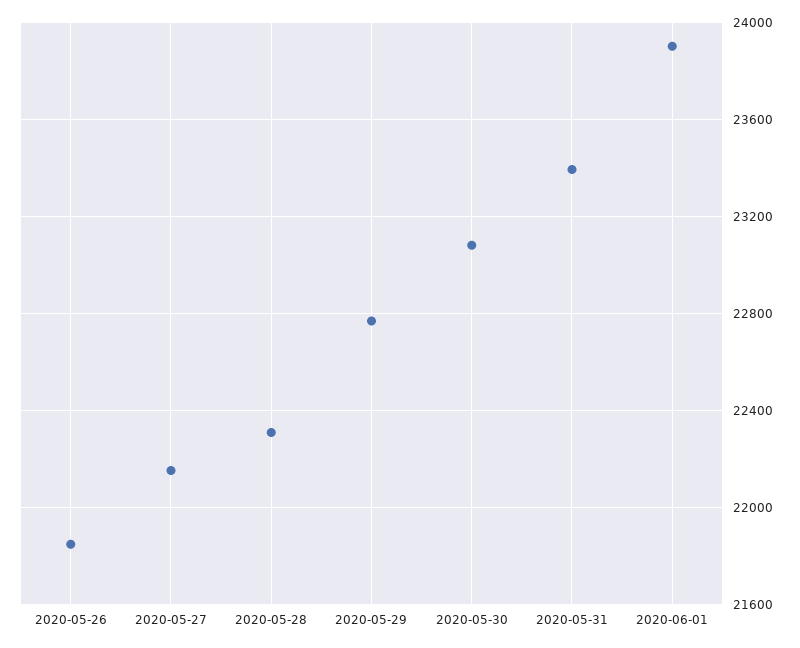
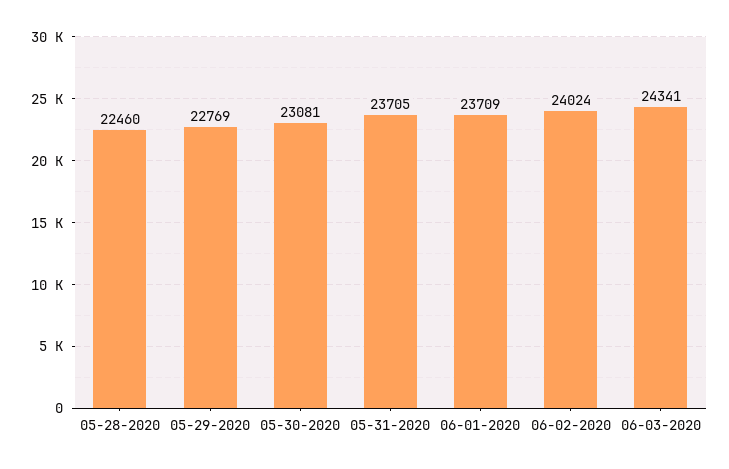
2020-05-26: 21850 -> none
2020-05-27: 22150 -> none
2020-05-28: 22300 -> 22460
2020-05-31: 23400 -> 23705
2020-06-01: 23900 -> 23709
06-02-2020: none -> 24024
06-03-2020: none -> 24341

